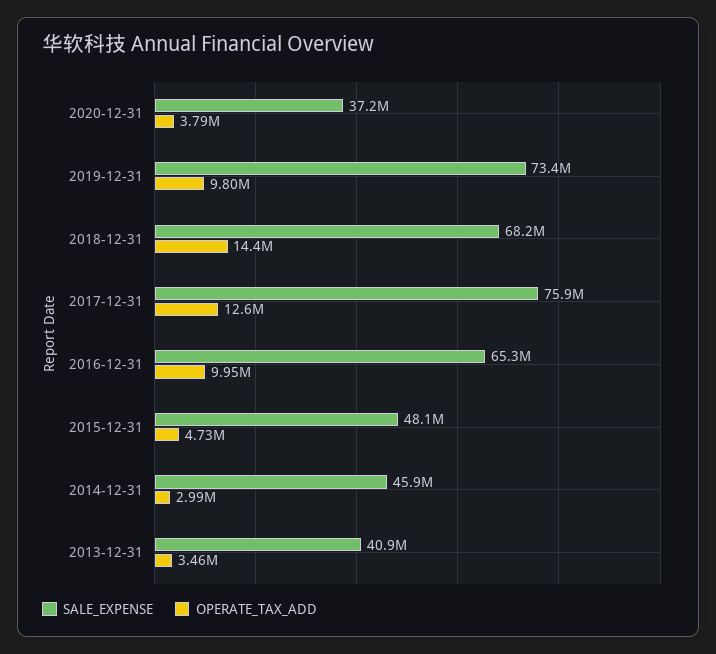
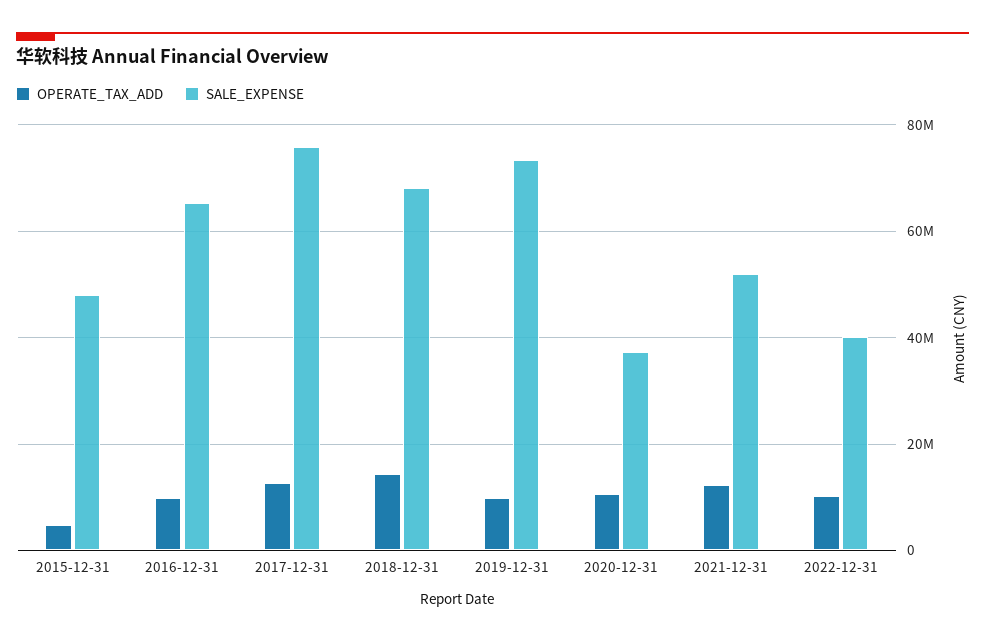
OPERATE_TAX_ADD, 2020-12-31: 3790000 -> 10000000
SALE_EXPENSE, 2014-12-31: 45900000 -> none
OPERATE_TAX_ADD, 2014-12-31: 2990000 -> none
SALE_EXPENSE, 2013-12-31: 40900000 -> none
OPERATE_TAX_ADD, 2013-12-31: 3460000 -> none
OPERATE_TAX_ADD, 2021-12-31: none -> 12000000
SALE_EXPENSE, 2021-12-31: none -> 52000000
OPERATE_TAX_ADD, 2022-12-31: none -> 10000000
SALE_EXPENSE, 2022-12-31: none -> 40000000

